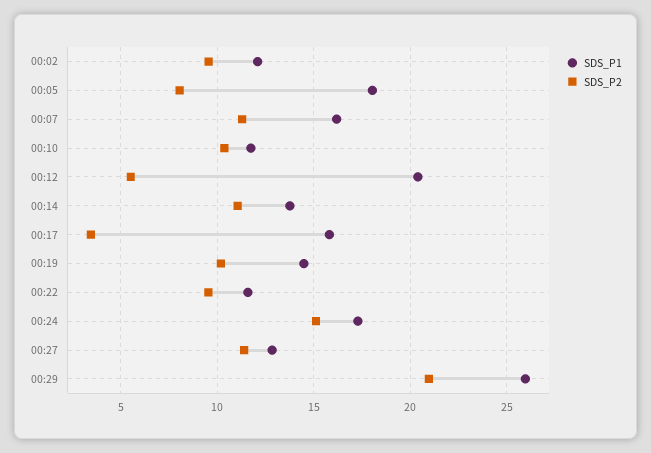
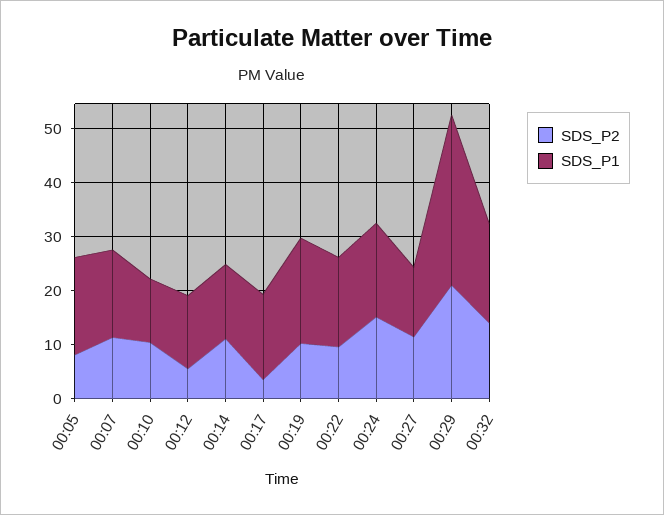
SDS_P1, 00:02: 12 -> none
SDS_P2, 00:02: 9.5 -> none
SDS_P1, 00:12: 20.5 -> 14
SDS_P1, 00:19: 14.5 -> 20
SDS_P1, 00:22: 11.5 -> 16
SDS_P1, 00:29: 26 -> 32
SDS_P2, 00:32: none -> 14
SDS_P1, 00:32: none -> 18

